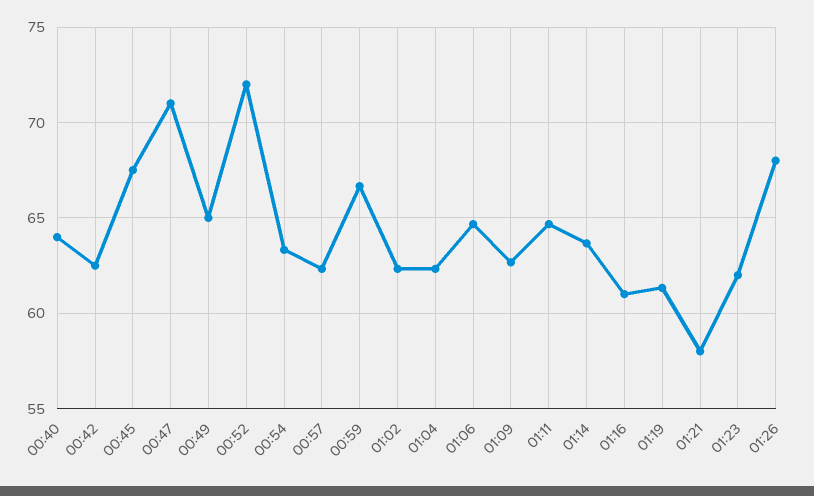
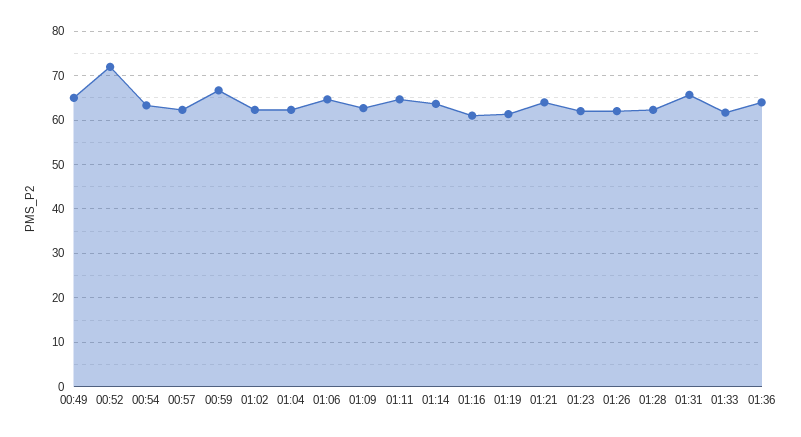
00:40: 64 -> none
00:42: 62.5 -> none
00:45: 67.5 -> none
00:47: 71 -> none
01:21: 58 -> 64
01:26: 68 -> 62
01:28: none -> 62
01:31: none -> 66
01:33: none -> 62
01:36: none -> 64

